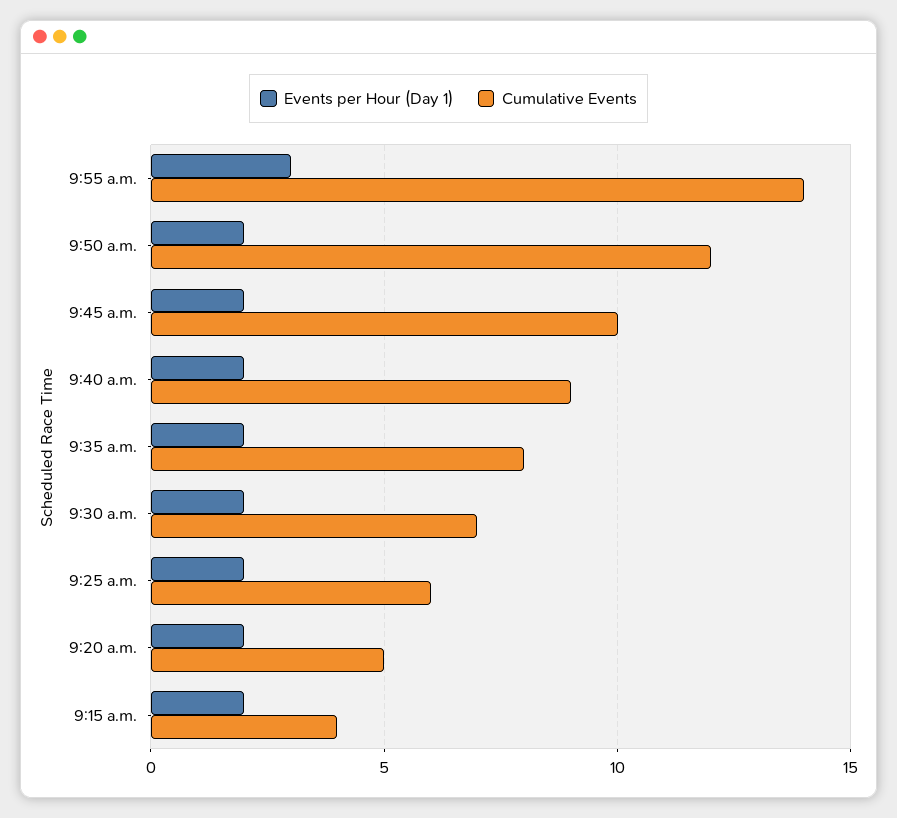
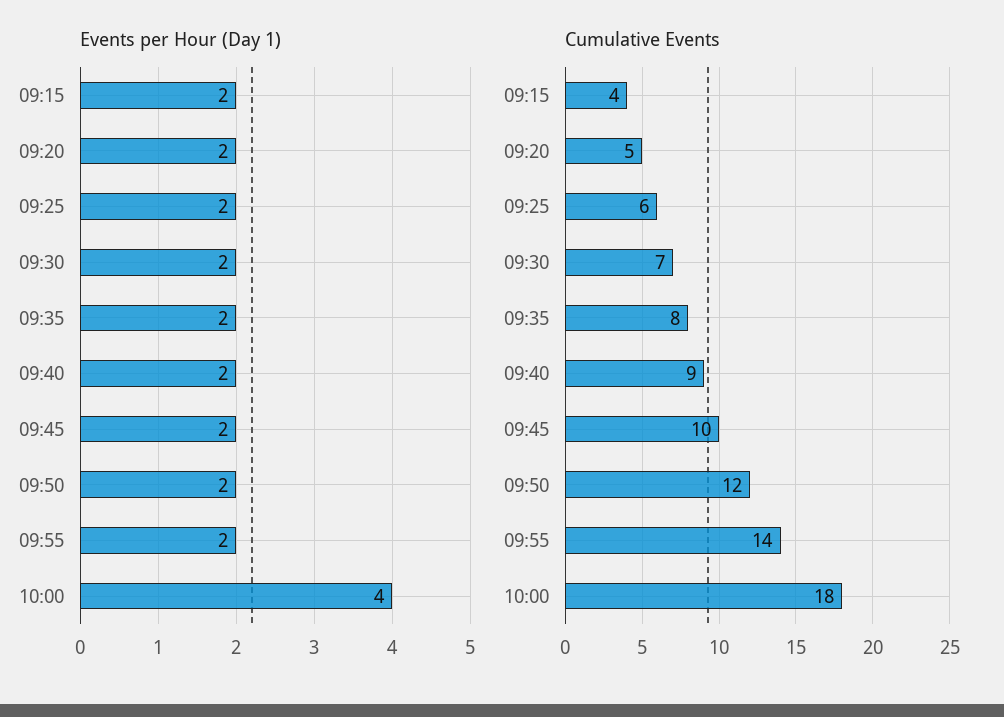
Events per Hour (Day 1), 9:55 a.m.: 3 -> 2
Events per Hour (Day 1), 10:00: none -> 4
Cumulative Events, 10:00: none -> 18

